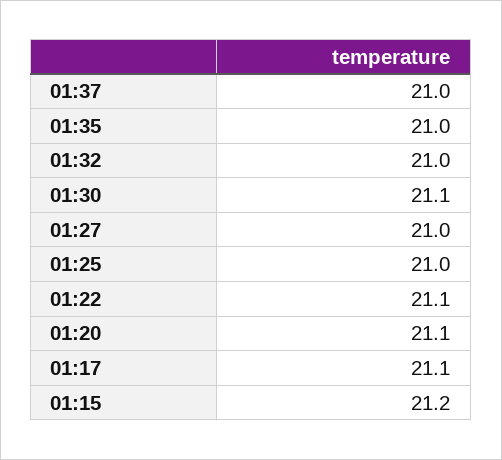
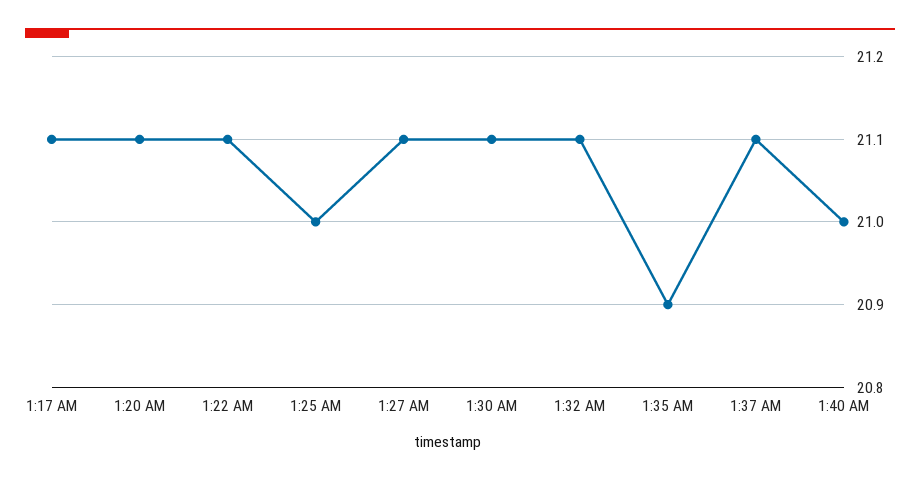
01:37: 21 -> 21.1
01:35: 21 -> 20.9
01:32: 21 -> 21.1
01:27: 21 -> 21.1
01:15: 21.2 -> none
1:40 AM: none -> 21

